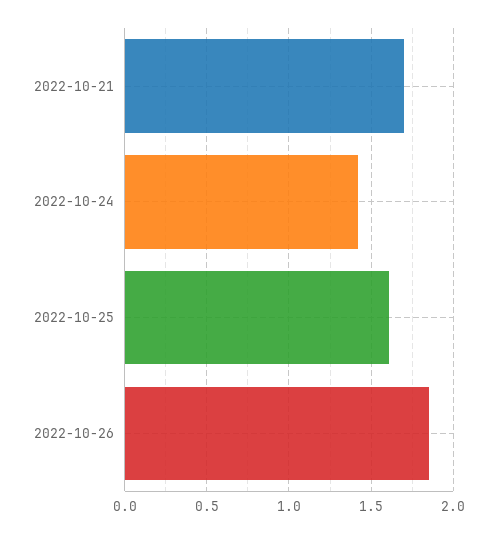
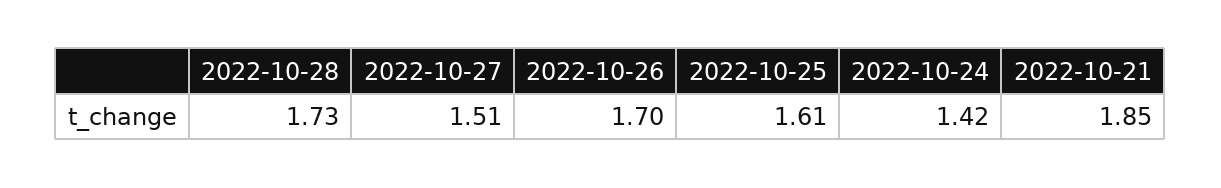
2022-10-21: 1.7 -> 1.85
2022-10-26: 1.85 -> 1.7
2022-10-28: none -> 1.73
2022-10-27: none -> 1.51

